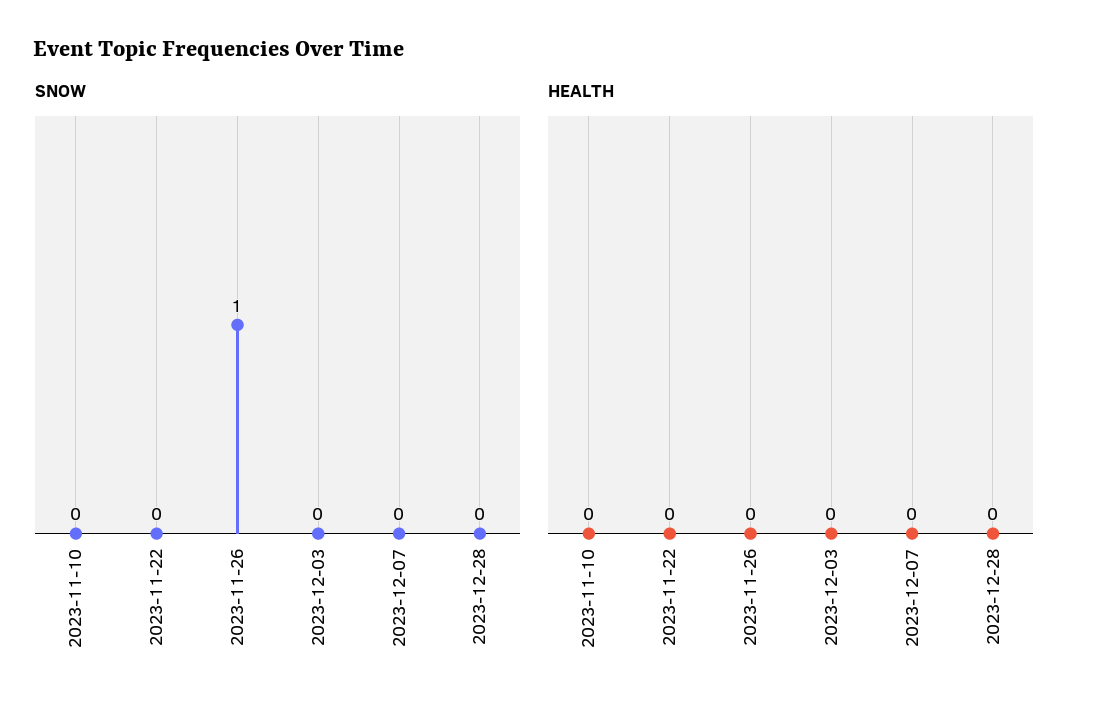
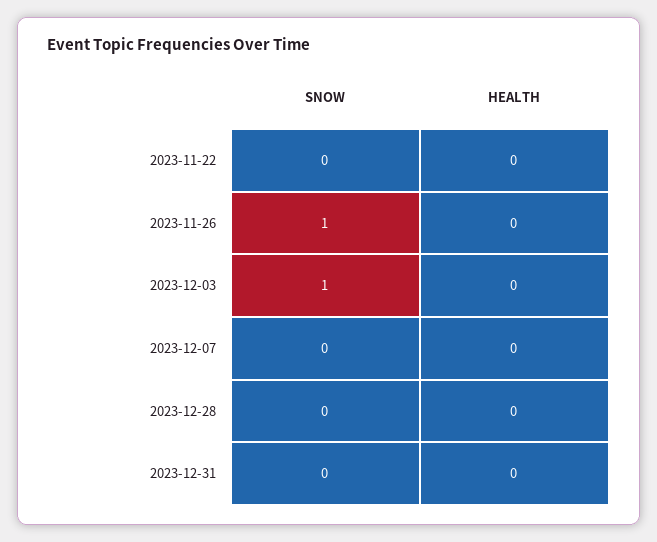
SNOW, 2023-11-10: 0 -> none
SNOW, 2023-12-03: 0 -> 1
HEALTH, 2023-11-10: 0 -> none
SNOW, 2023-12-31: none -> 0
HEALTH, 2023-12-31: none -> 0

